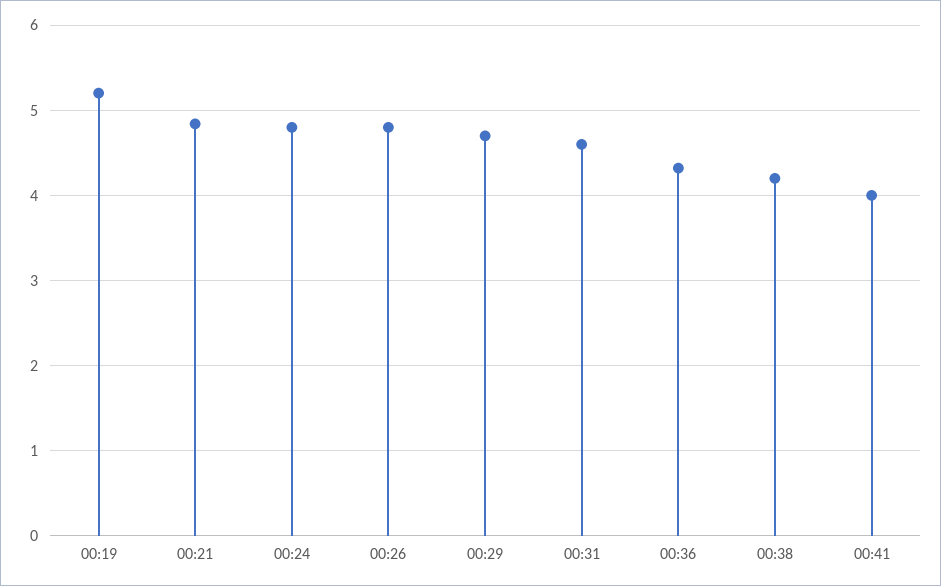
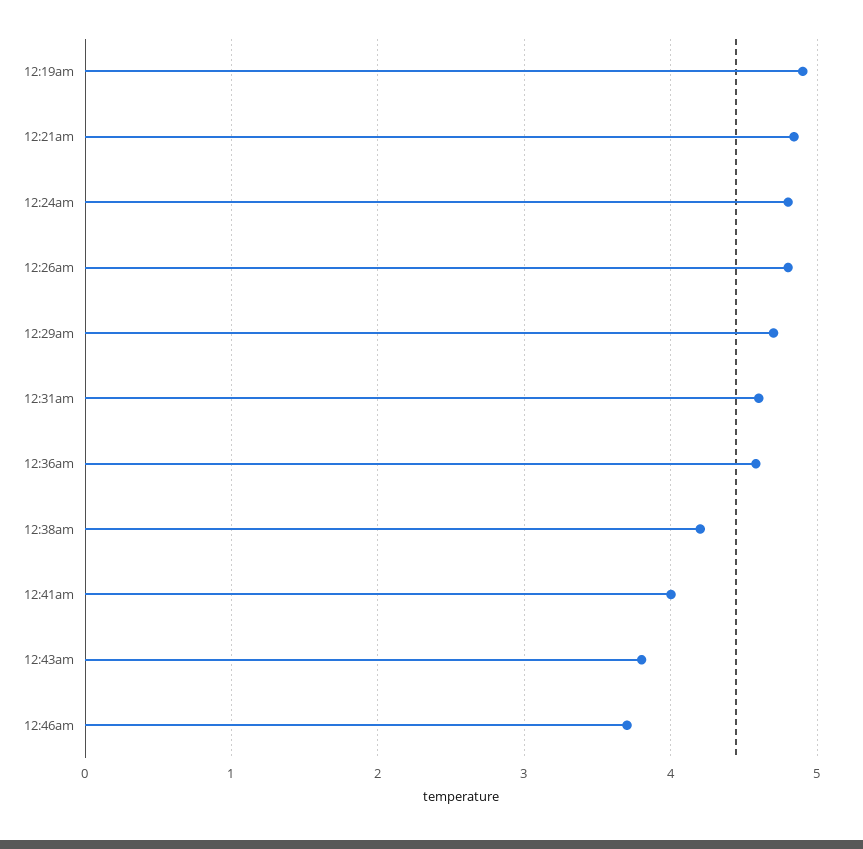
00:19: 5.2 -> 4.9
00:36: 4.3 -> 4.6
12:43am: none -> 3.8
12:46am: none -> 3.7

